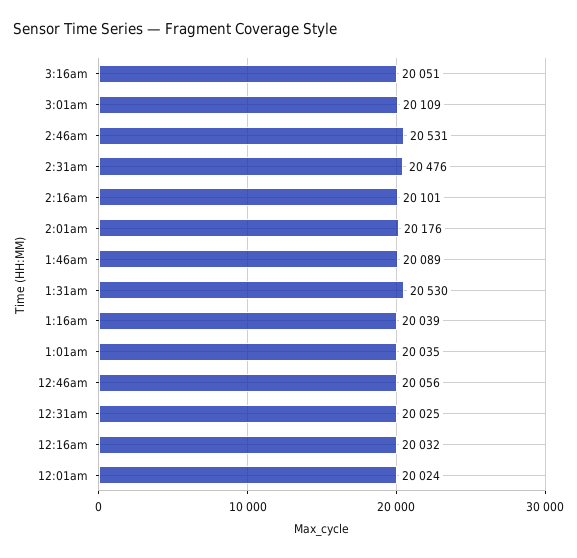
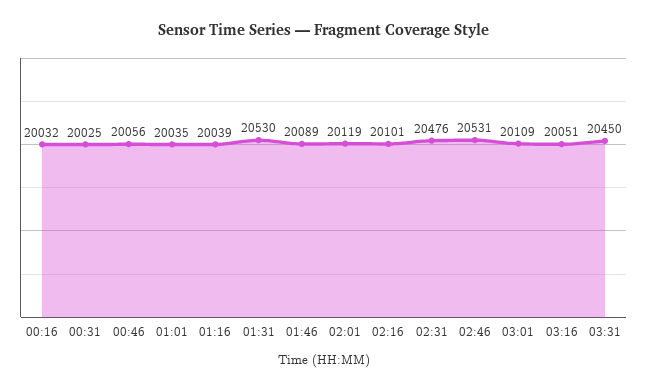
2:01am: 20176 -> 20119
12:01am: 20024 -> none
03:31: none -> 20450

